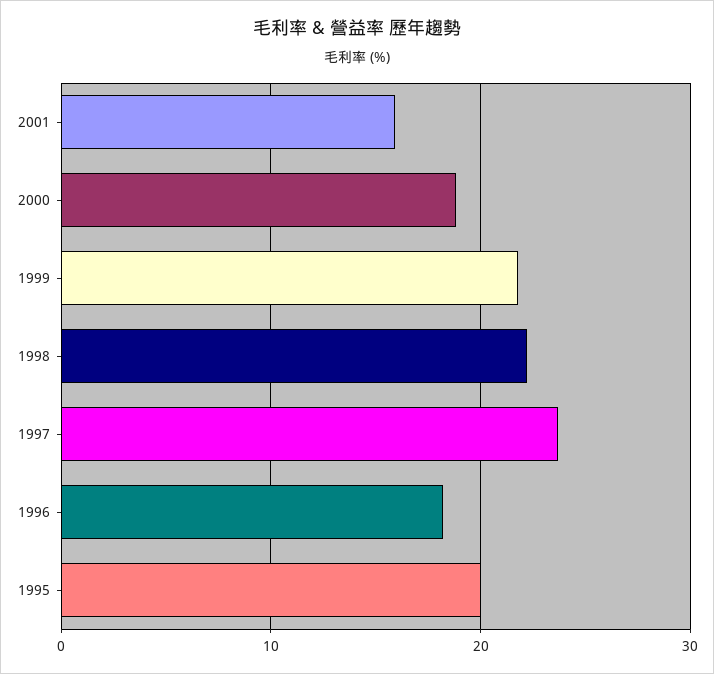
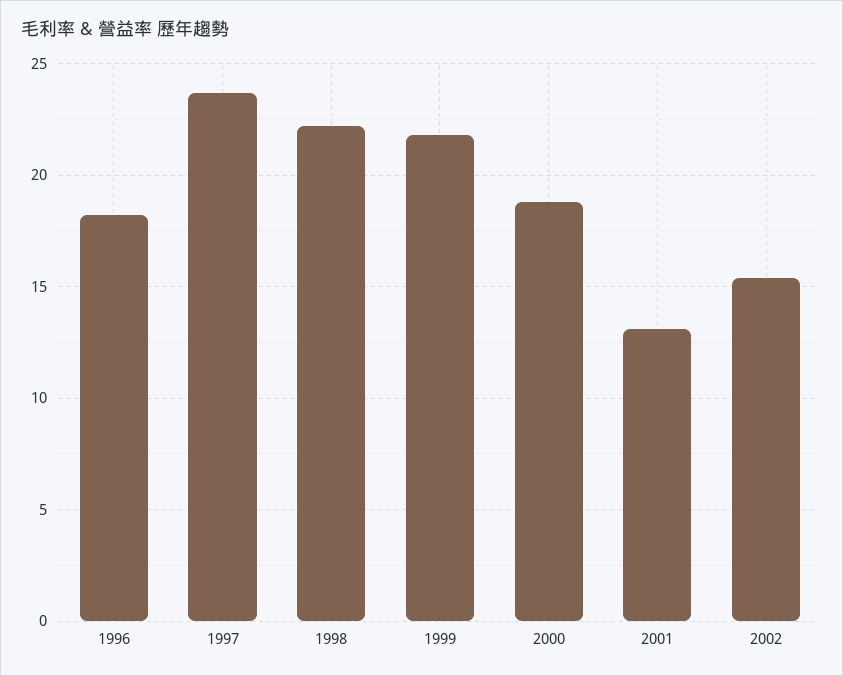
2001: 16 -> 13
1995: 20 -> none
2002: none -> 15.5

